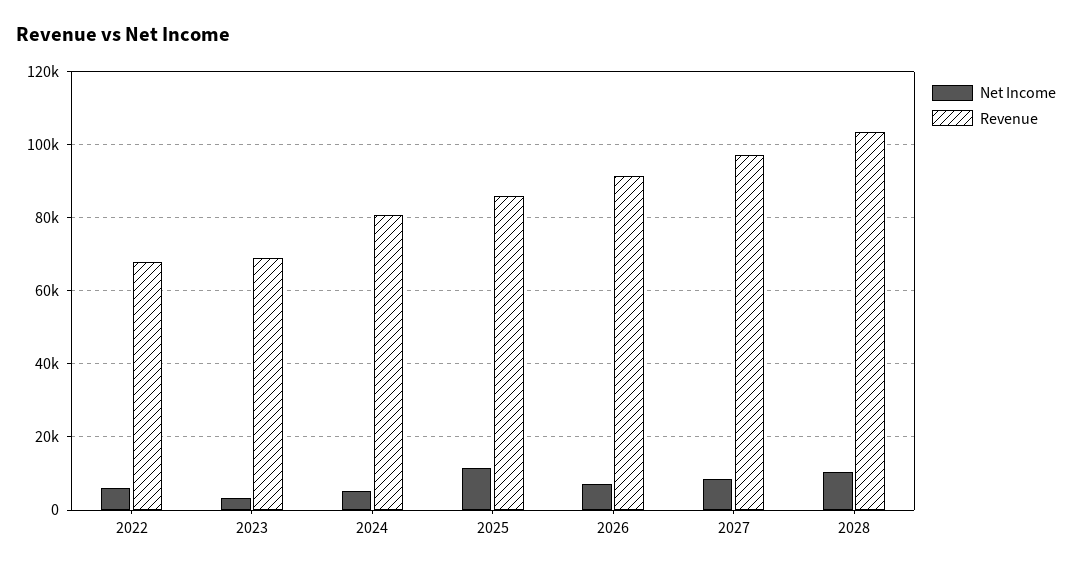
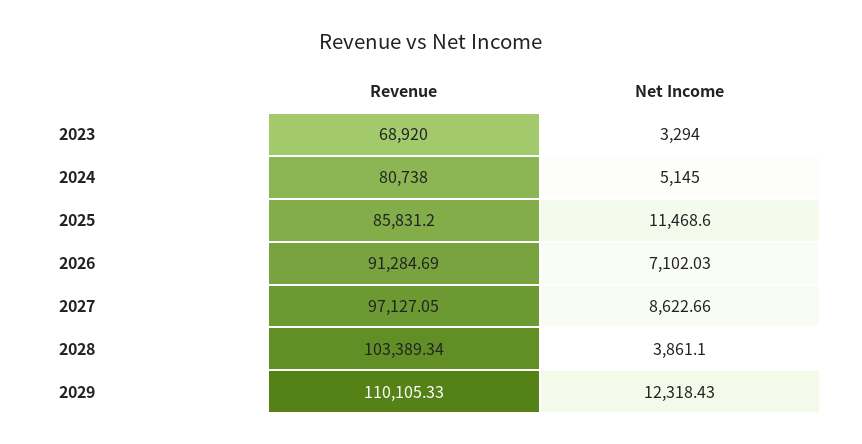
Net Income, 2022: 6000 -> none
Revenue, 2022: 68000 -> none
Net Income, 2028: 10000 -> 3861.1
Revenue, 2029: none -> 110105.33
Net Income, 2029: none -> 12318.43

